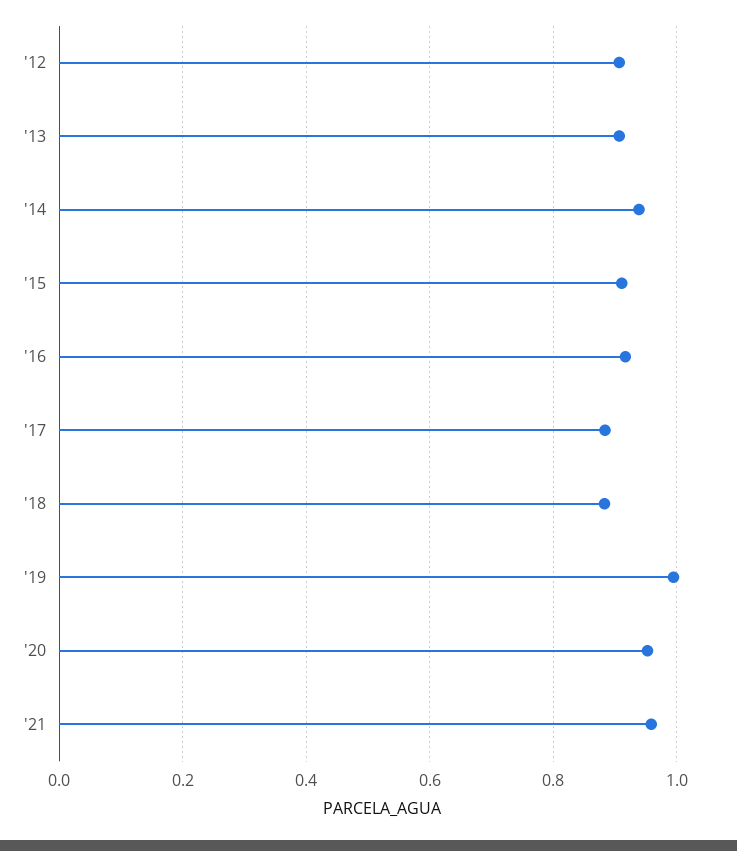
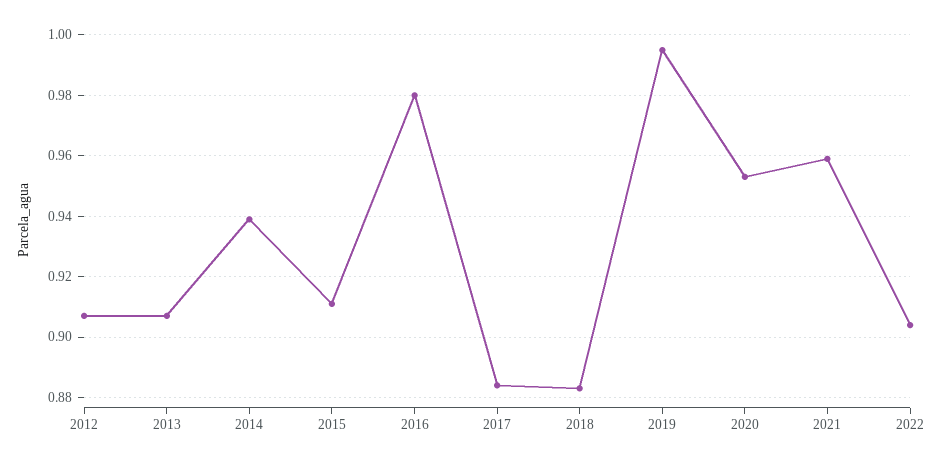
'16: 0.92 -> 0.98
2022: none -> 0.905

